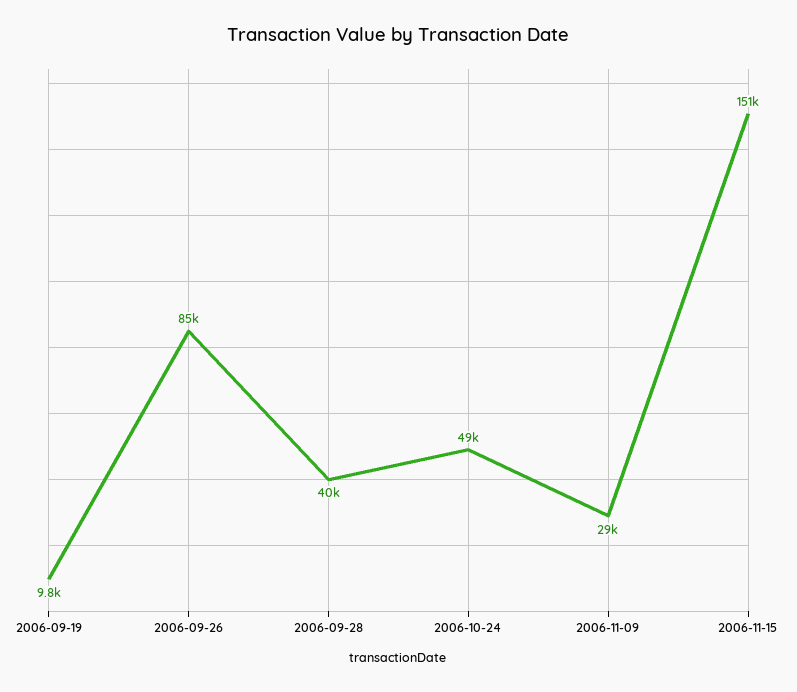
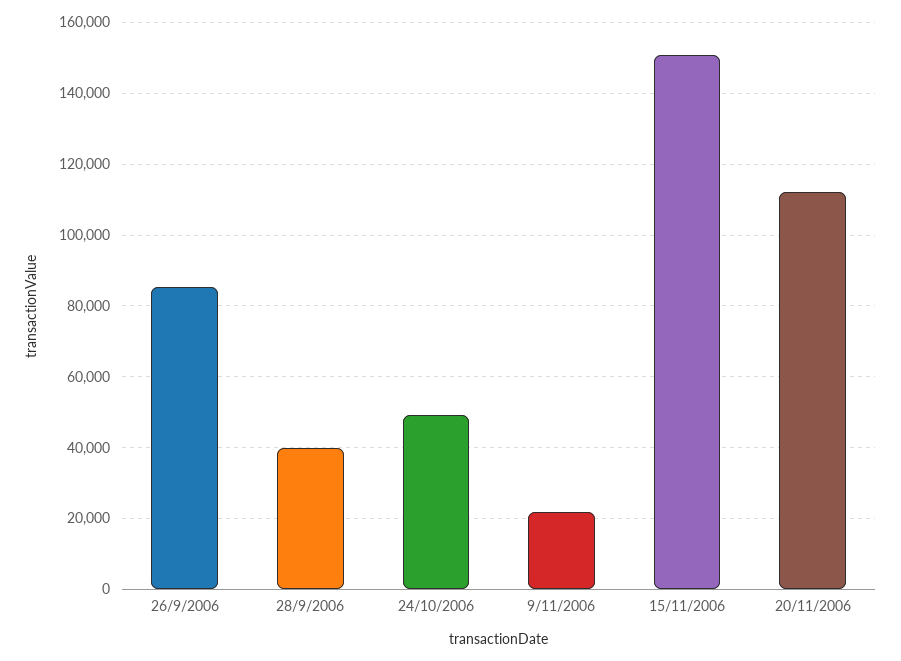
2006-09-19: 9800 -> none
2006-11-09: 29000 -> 22000
20/11/2006: none -> 112000

